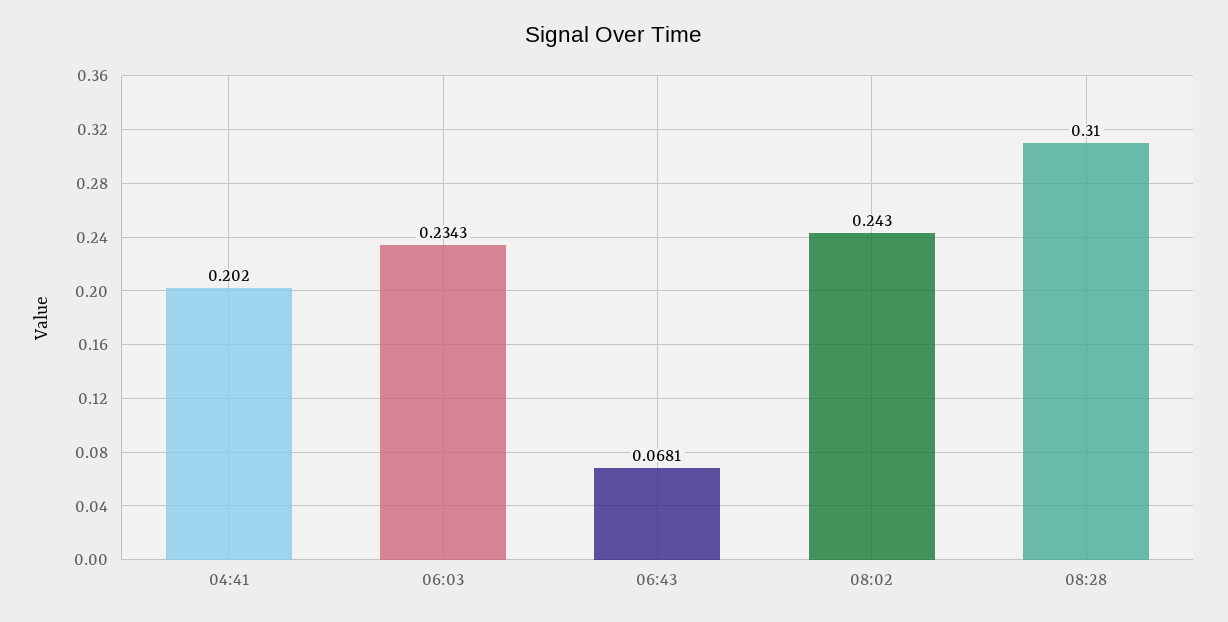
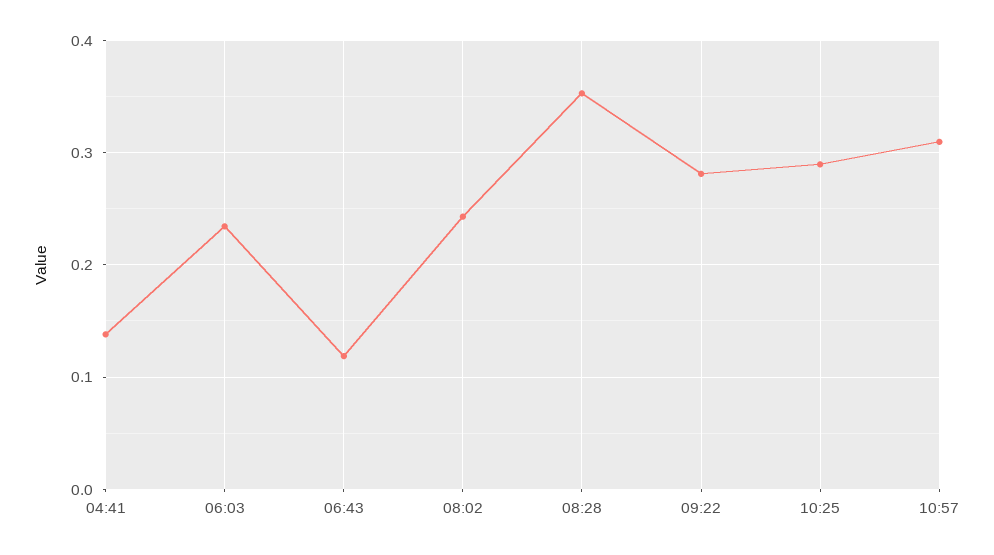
04:41: 0.202 -> 0.14
06:43: 0.0681 -> 0.12
08:28: 0.31 -> 0.35
09:22: none -> 0.28
10:25: none -> 0.29
10:57: none -> 0.31

